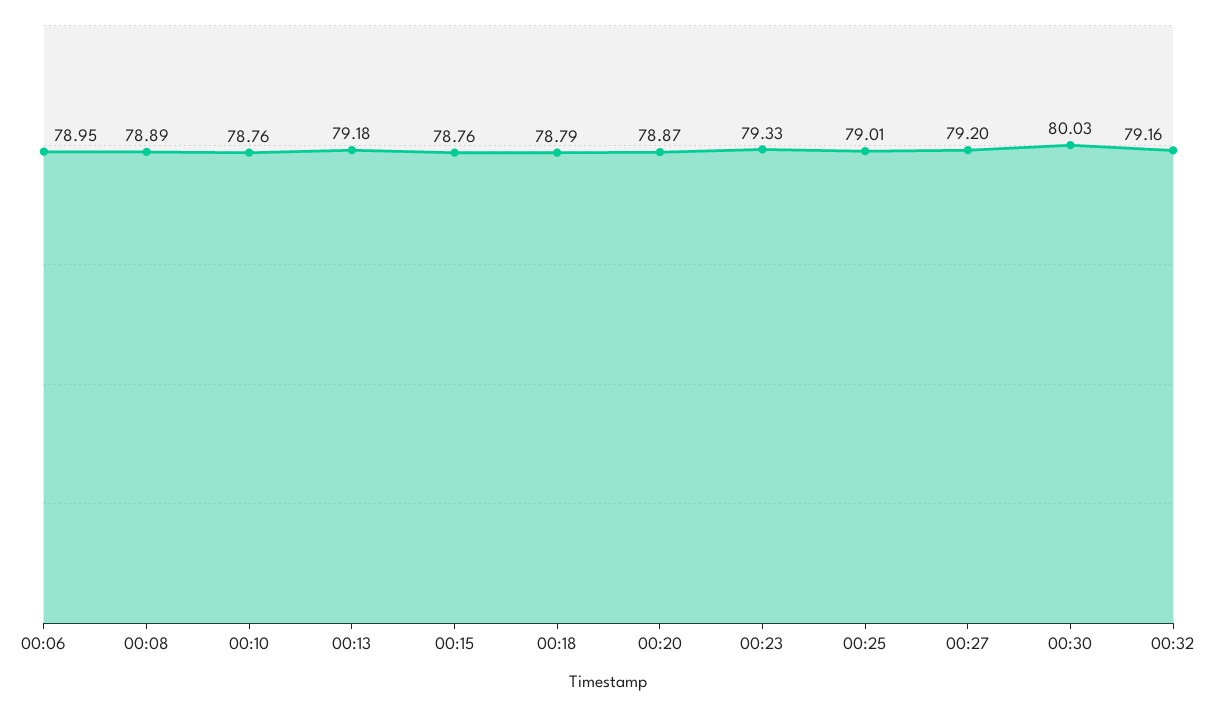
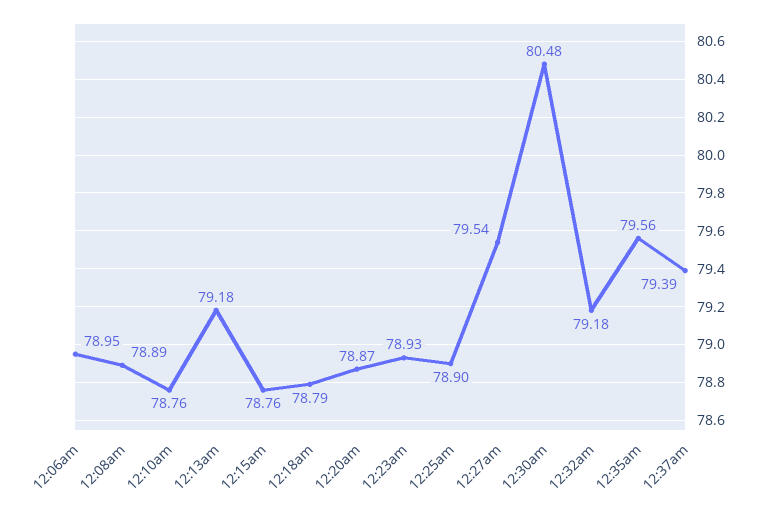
00:23: 79.33 -> 78.93
00:25: 79.01 -> 78.9
00:27: 79.2 -> 79.54
00:30: 80.03 -> 80.48
00:32: 79.16 -> 79.18
12:35am: none -> 79.56
12:37am: none -> 79.39

